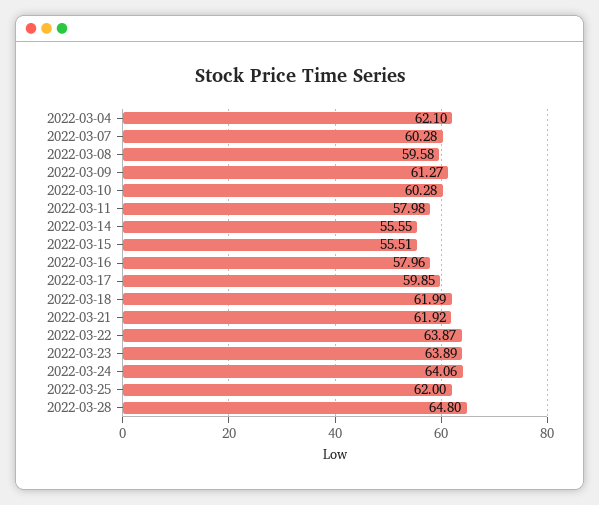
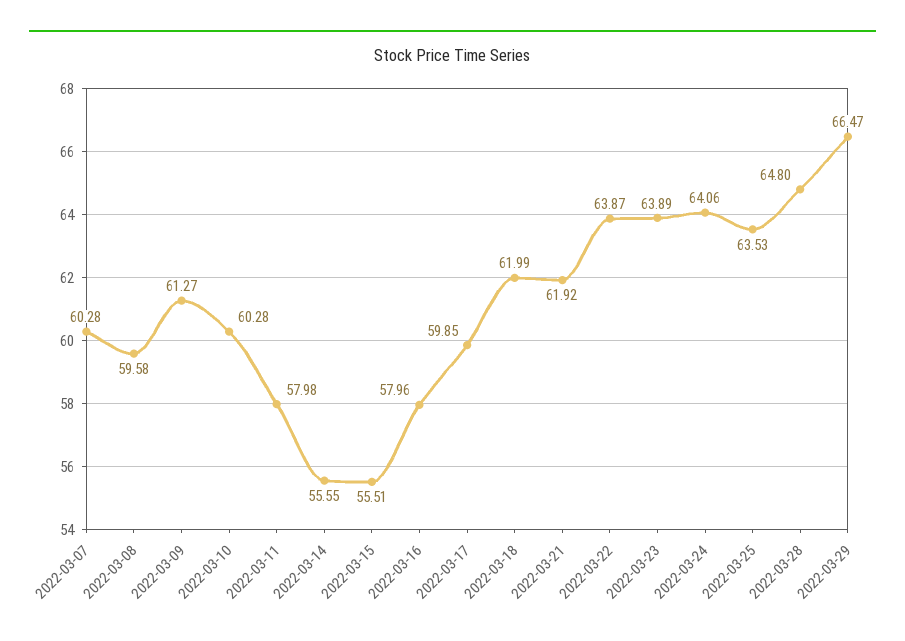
2022-03-04: 62.1 -> none
2022-03-25: 62 -> 63.53
2022-03-29: none -> 66.47

